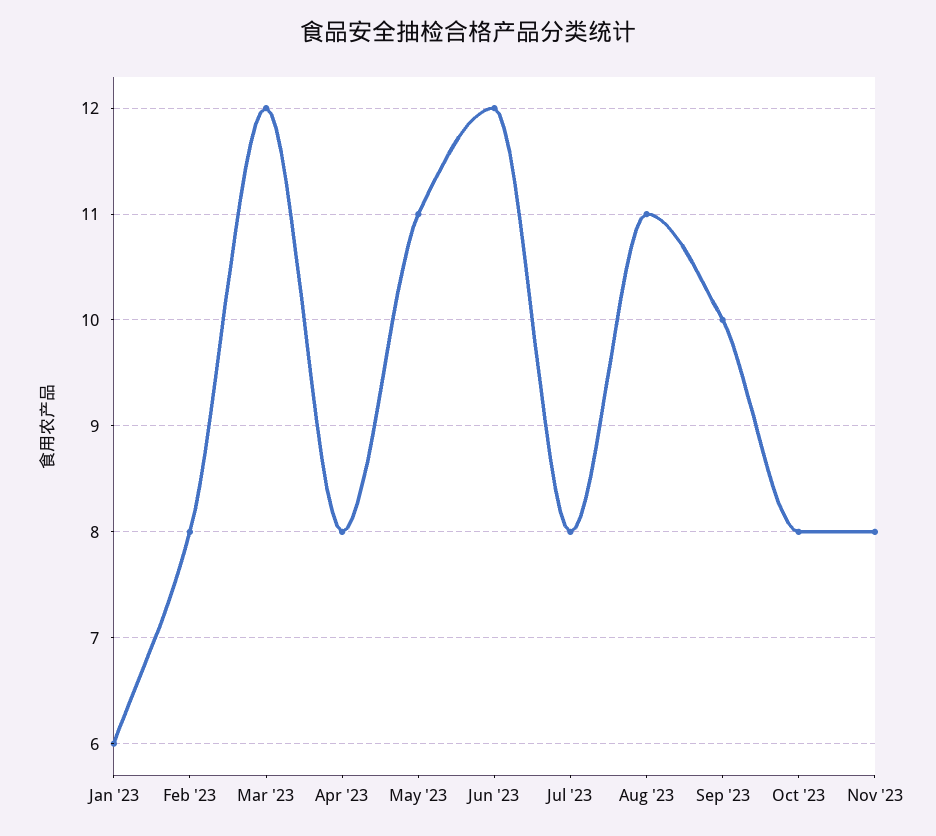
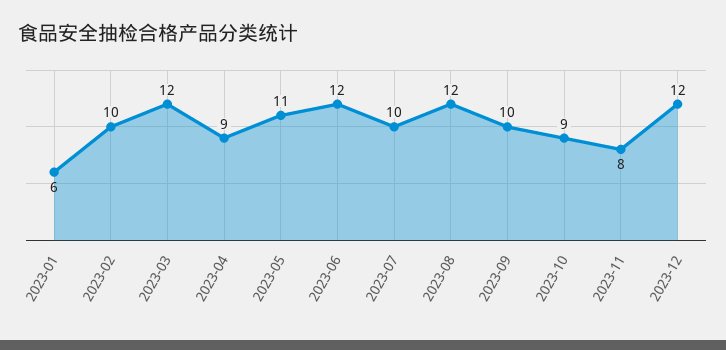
Feb '23: 8 -> 10
Apr '23: 8 -> 9
Jul '23: 8 -> 10
Aug '23: 11 -> 12
Oct '23: 8 -> 9
2023-12: none -> 12

